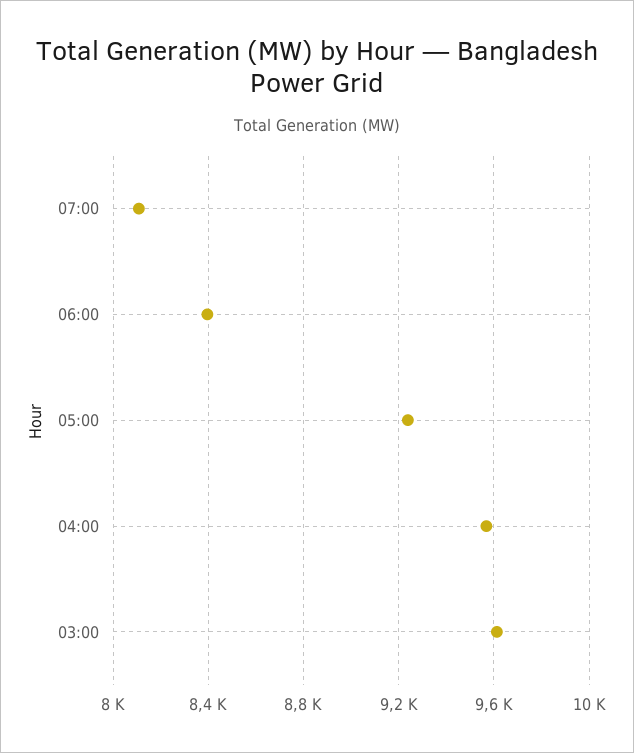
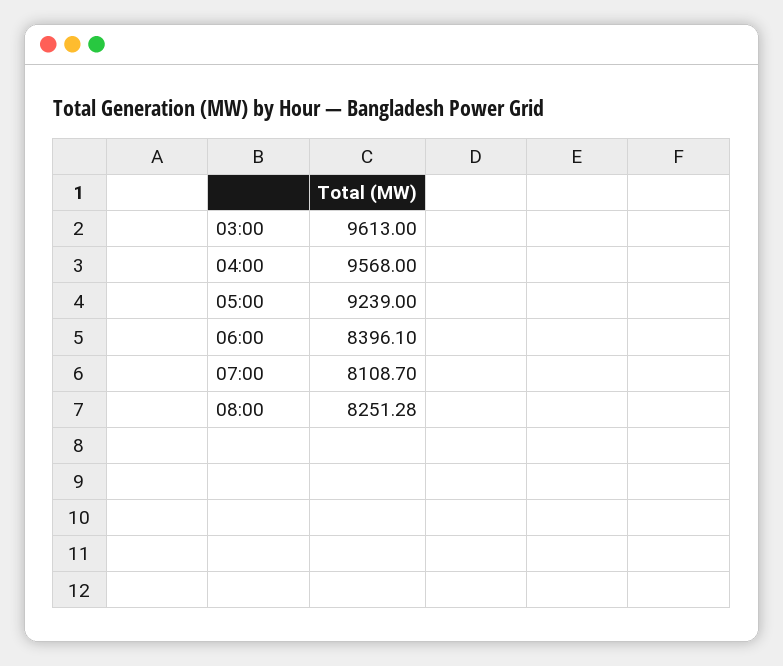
08:00: none -> 8251.28

